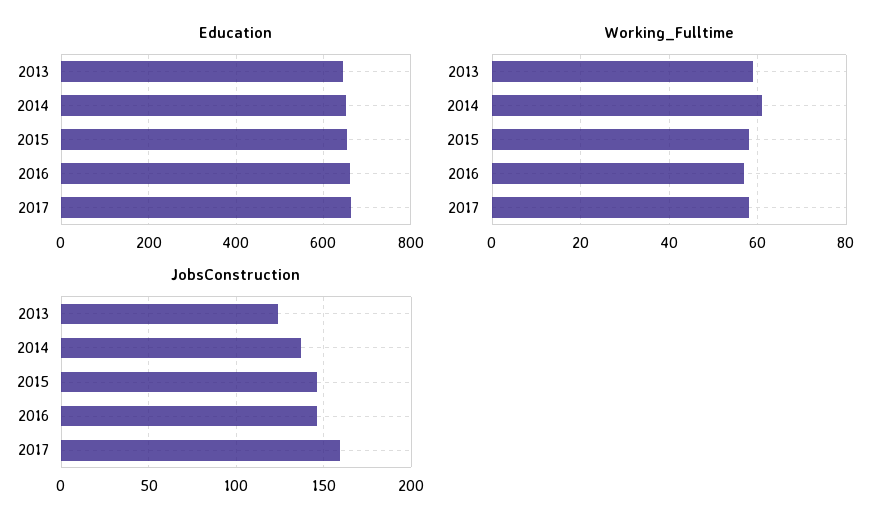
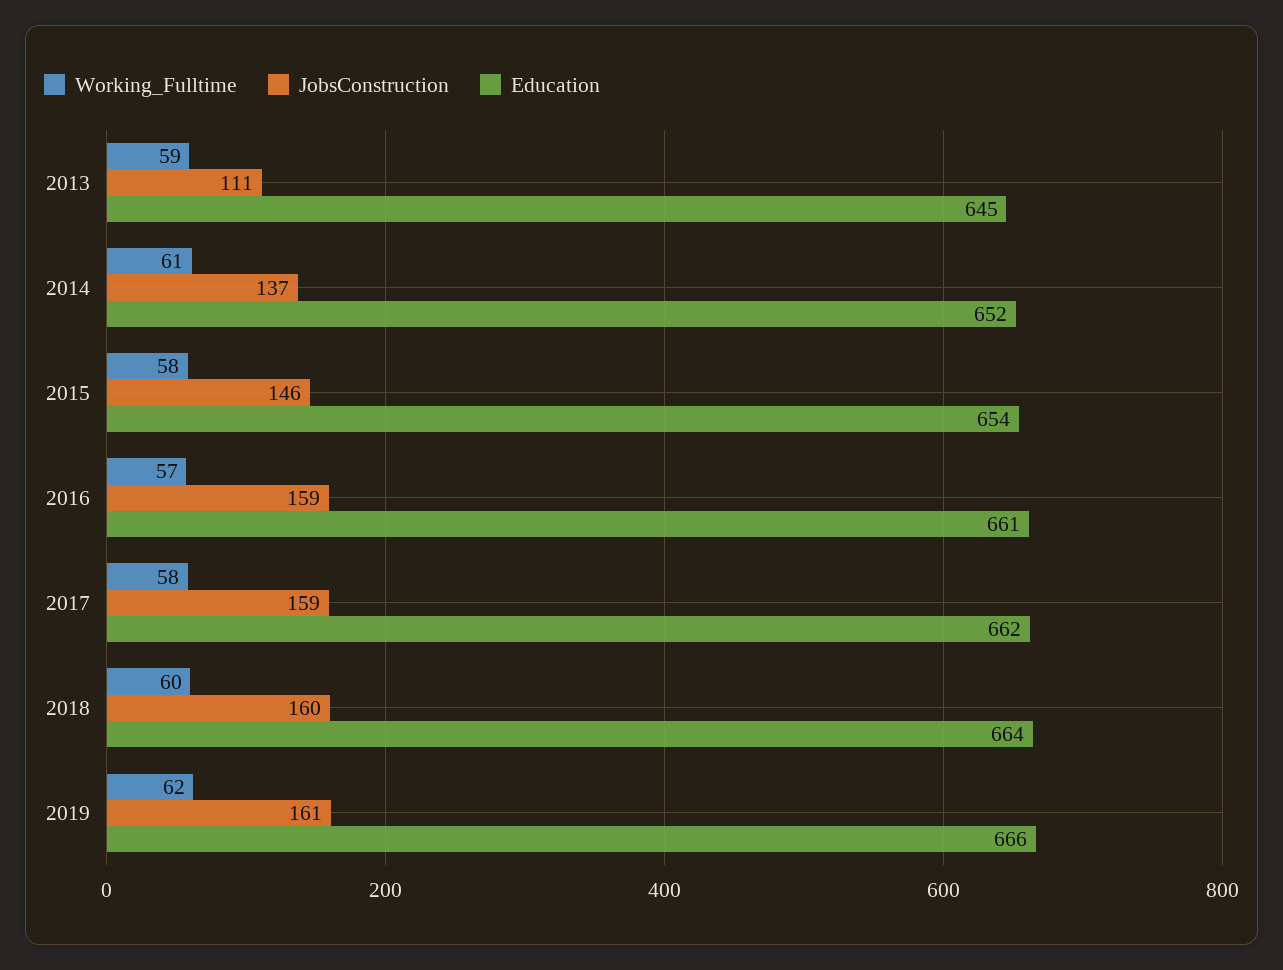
JobsConstruction, 2013: 125 -> 111
JobsConstruction, 2016: 145 -> 159
Working_Fulltime, 2018: none -> 60
JobsConstruction, 2018: none -> 160
Education, 2018: none -> 664
Working_Fulltime, 2019: none -> 62
JobsConstruction, 2019: none -> 161
Education, 2019: none -> 666

